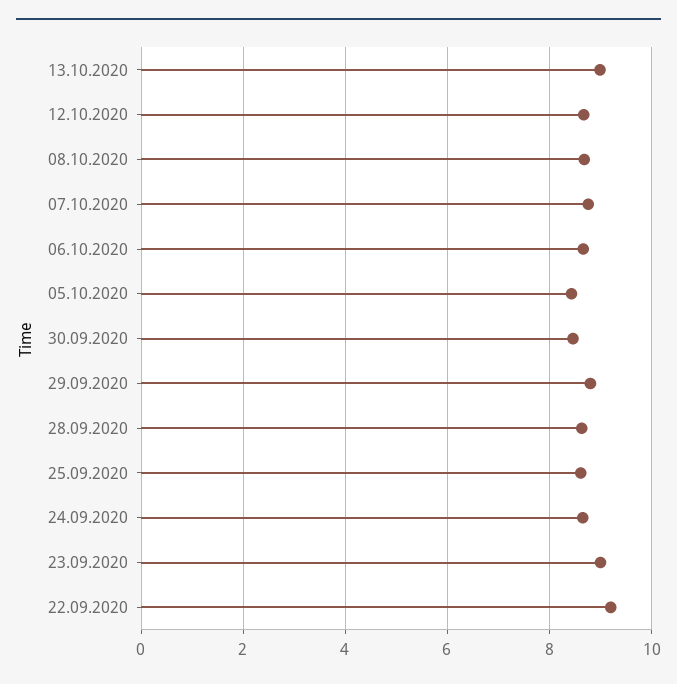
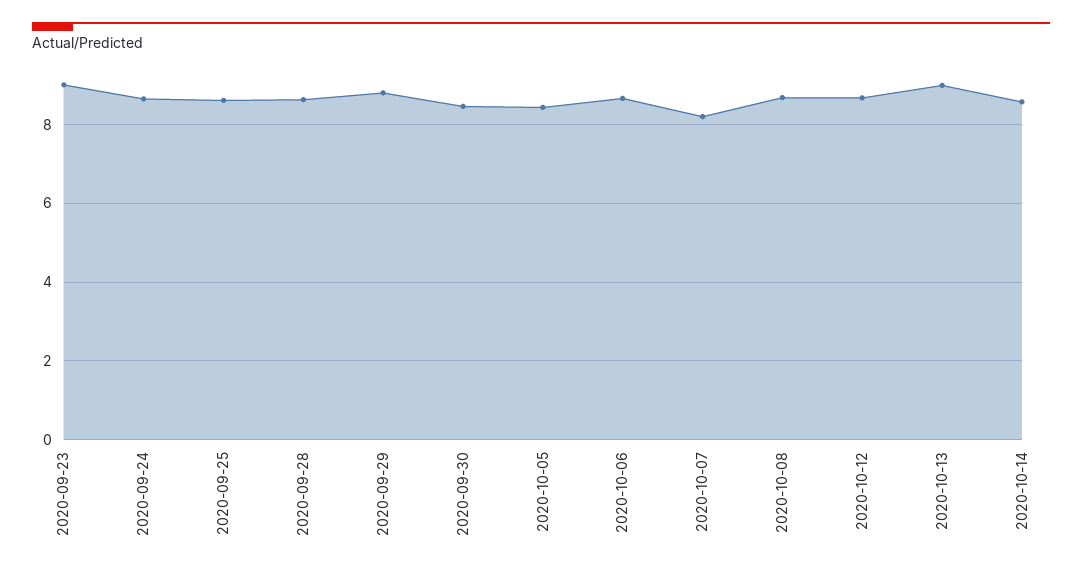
07.10.2020: 8.8 -> 8.2
22.09.2020: 9.2 -> none
2020-10-14: none -> 8.6

